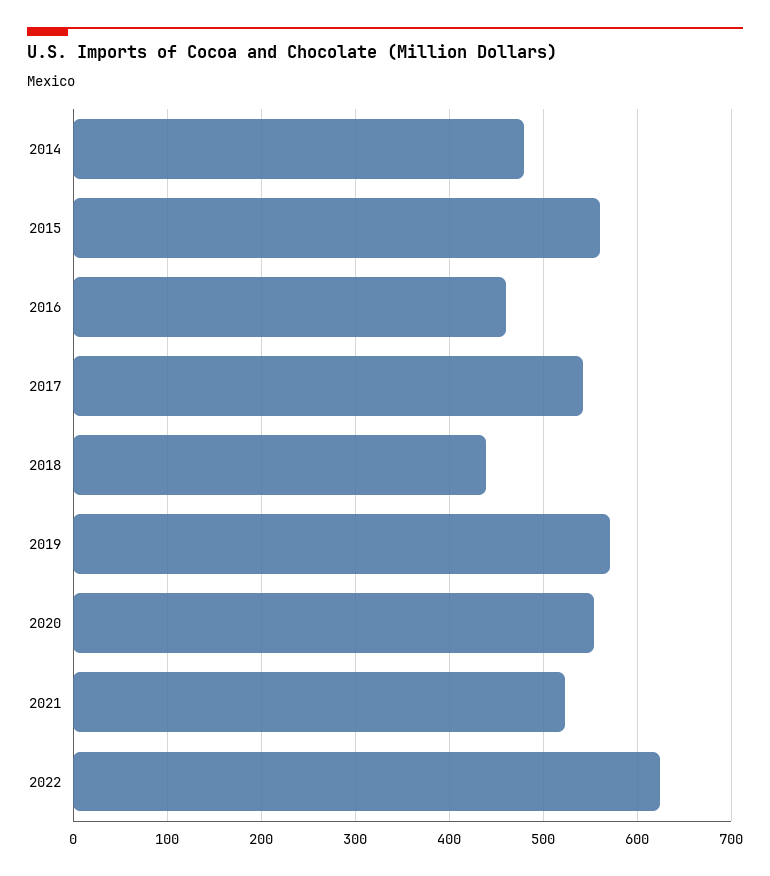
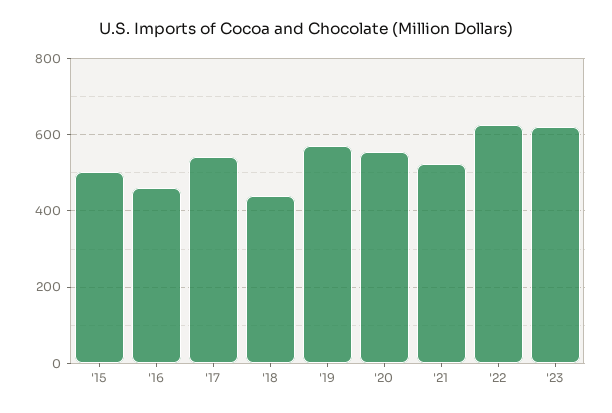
2014: 480 -> none
2015: 560 -> 500
'23: none -> 620

